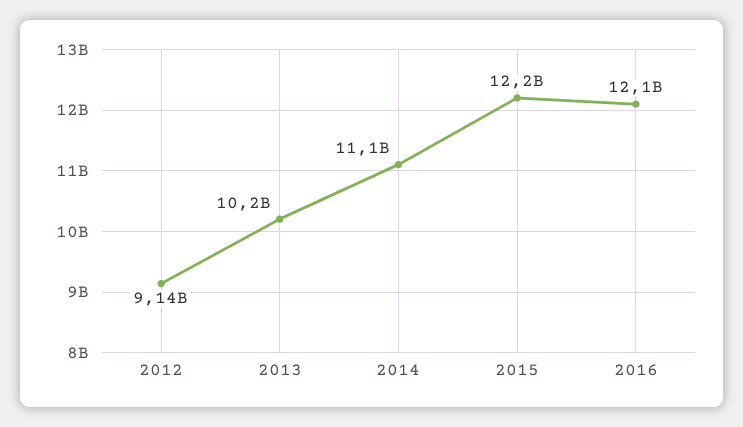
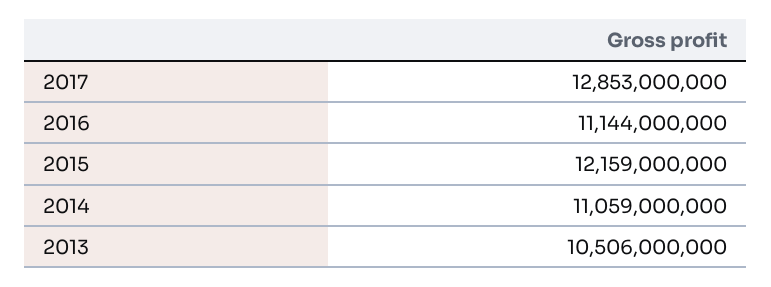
2012: 9140000000 -> none
2013: 10200000000 -> 10506000000
2016: 12100000000 -> 11144000000
2017: none -> 12853000000

